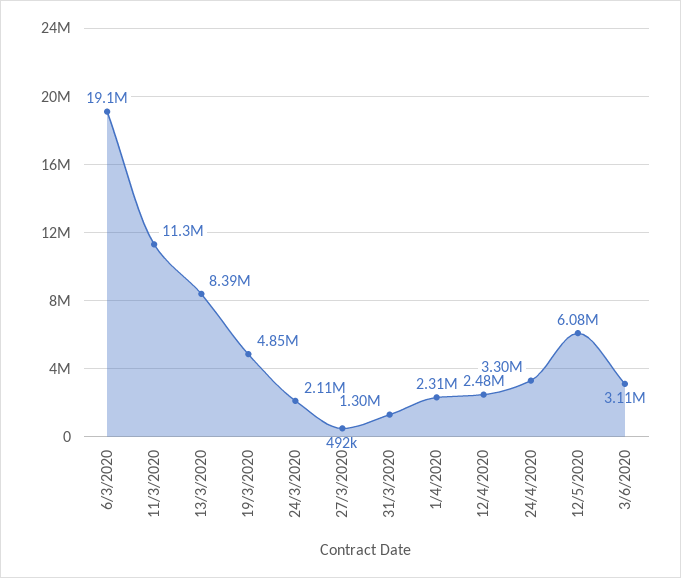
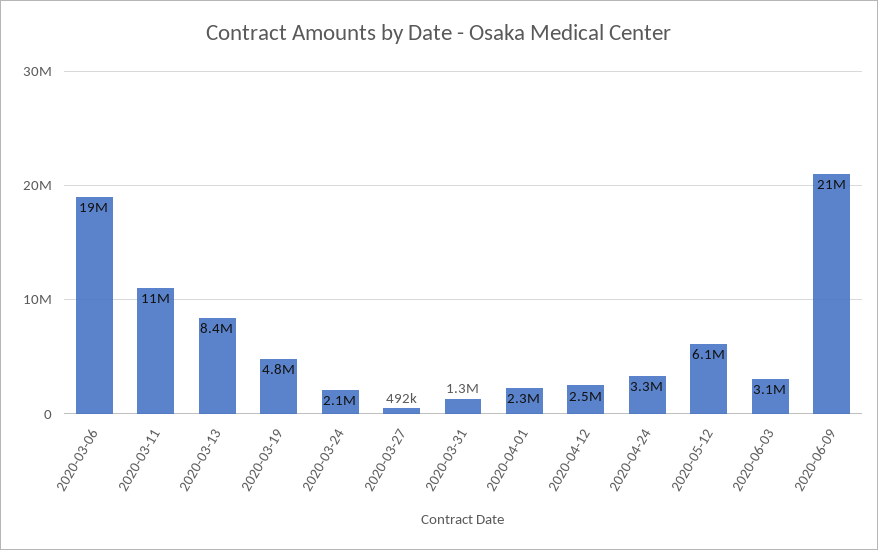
2020-06-09: none -> 21000000

